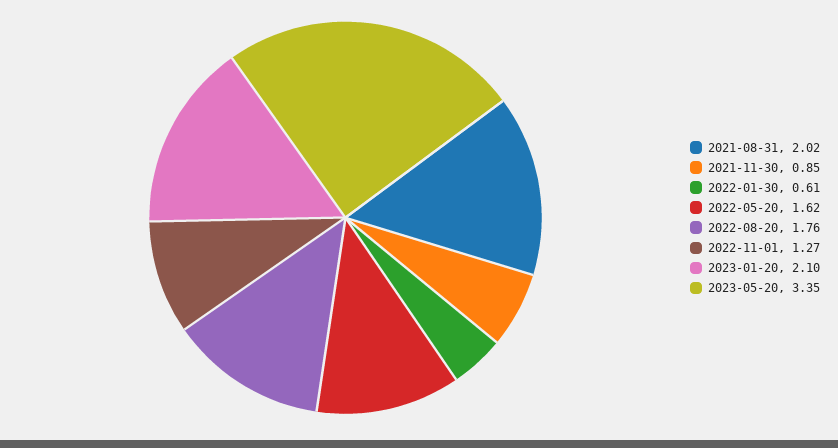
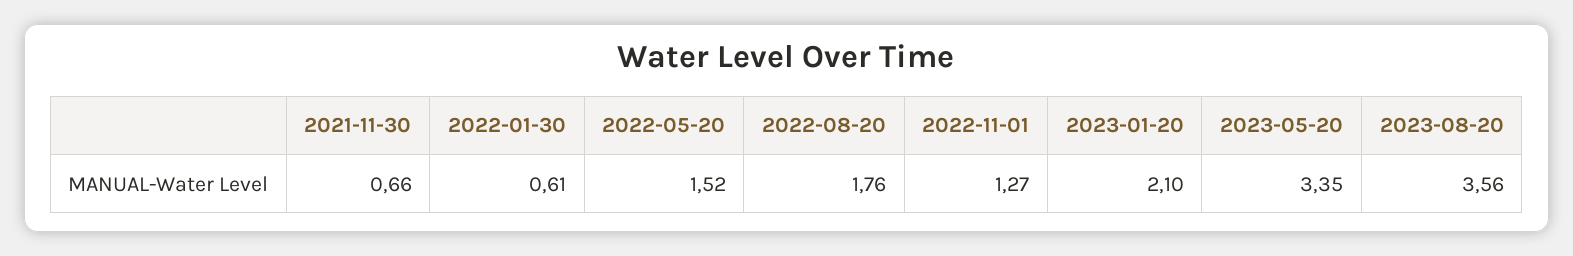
2021-08-31: 2.02 -> none
2021-11-30: 0.85 -> 0.66
2022-05-20: 1.62 -> 1.52
2023-08-20: none -> 3.56

